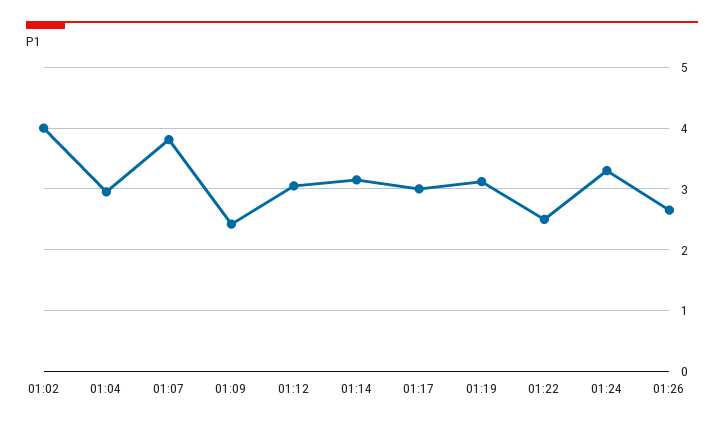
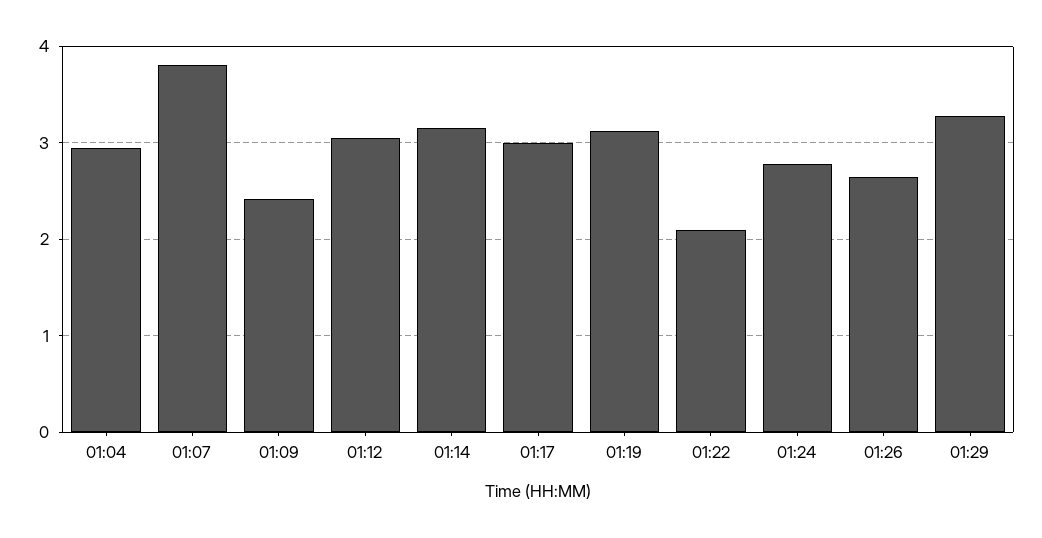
01:02: 4 -> none
01:22: 2.5 -> 2.1
01:24: 3.3 -> 2.8
01:29: none -> 3.3

